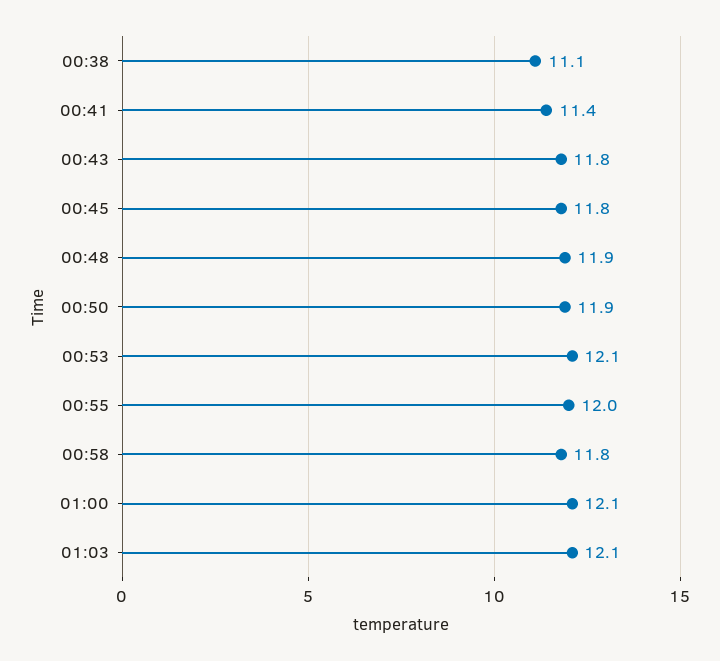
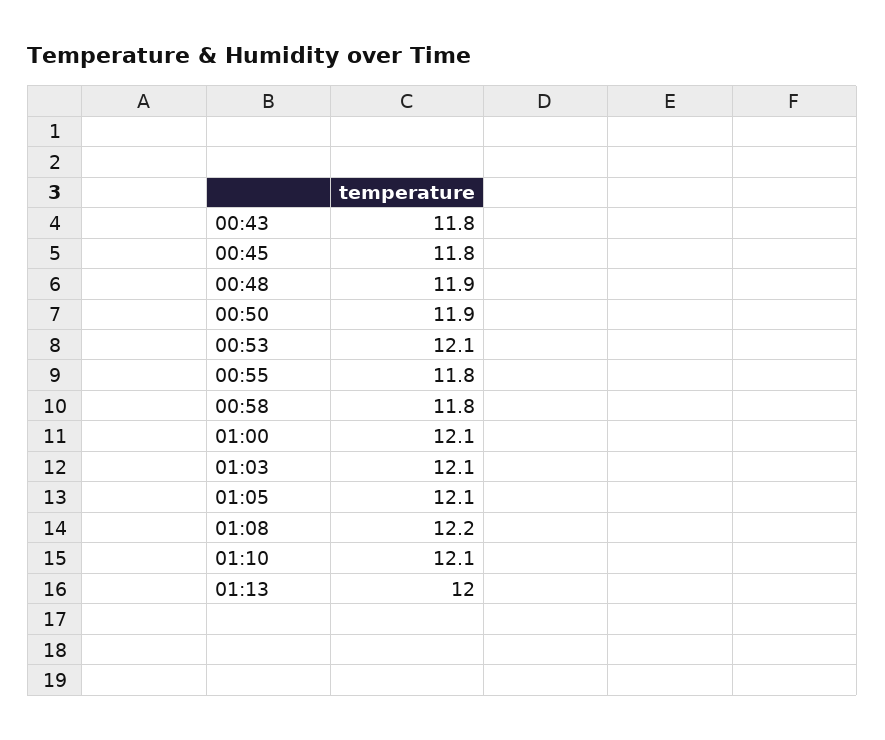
00:38: 11.1 -> none
00:41: 11.4 -> none
00:55: 12 -> 11.8
01:05: none -> 12.1
01:08: none -> 12.2
01:10: none -> 12.1
01:13: none -> 12

